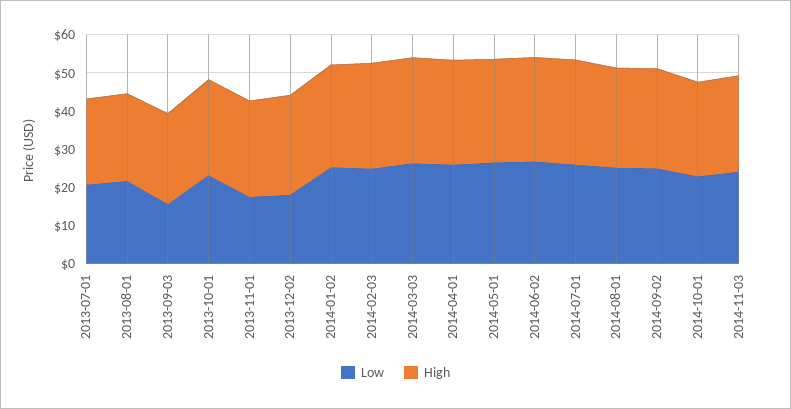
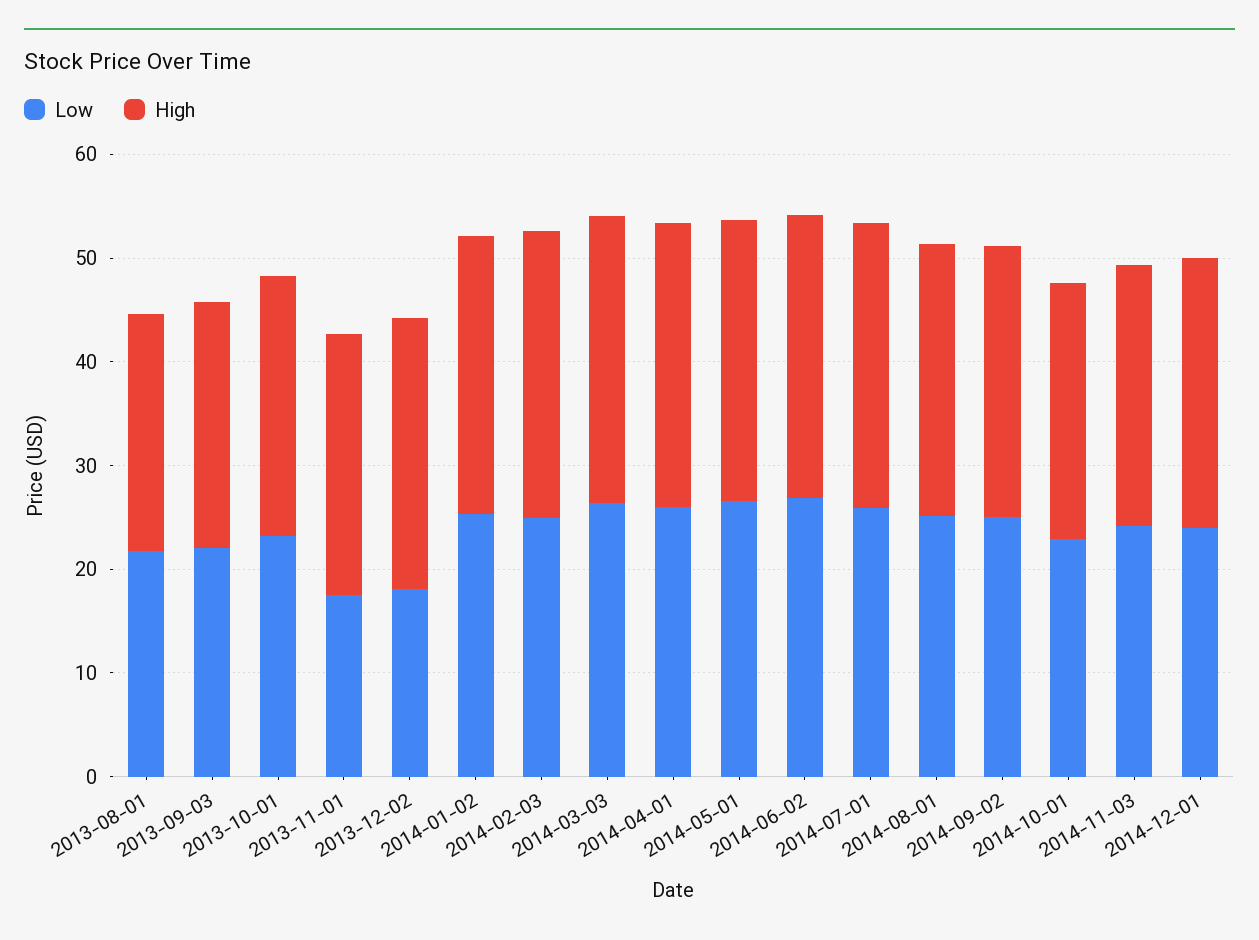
Low, 2013-07-01: 20 -> none
High, 2013-07-01: 22.5 -> none
Low, 2013-09-03: 15 -> 22
Low, 2014-12-01: none -> 24
High, 2014-12-01: none -> 26

